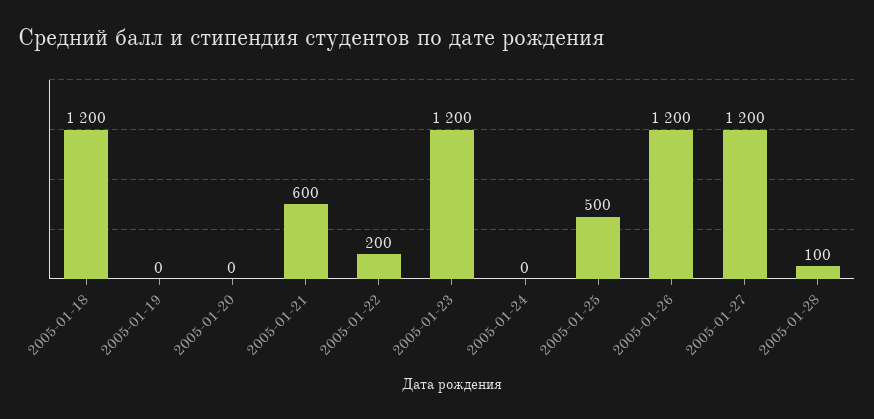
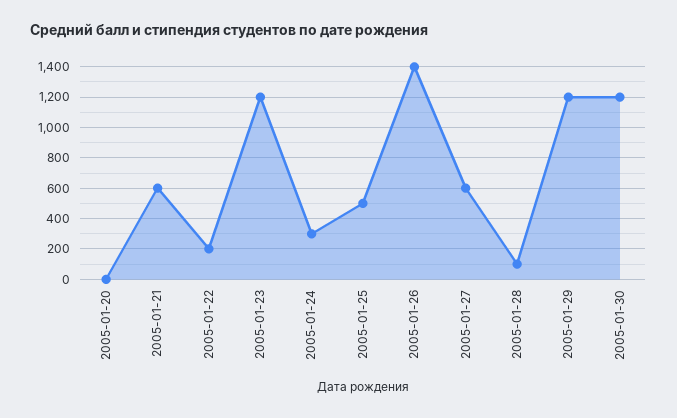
2005-01-18: 1200 -> none
2005-01-19: 0 -> none
2005-01-24: 0 -> 300
2005-01-26: 1200 -> 1400
2005-01-27: 1200 -> 600
2005-01-29: none -> 1200
2005-01-30: none -> 1200

